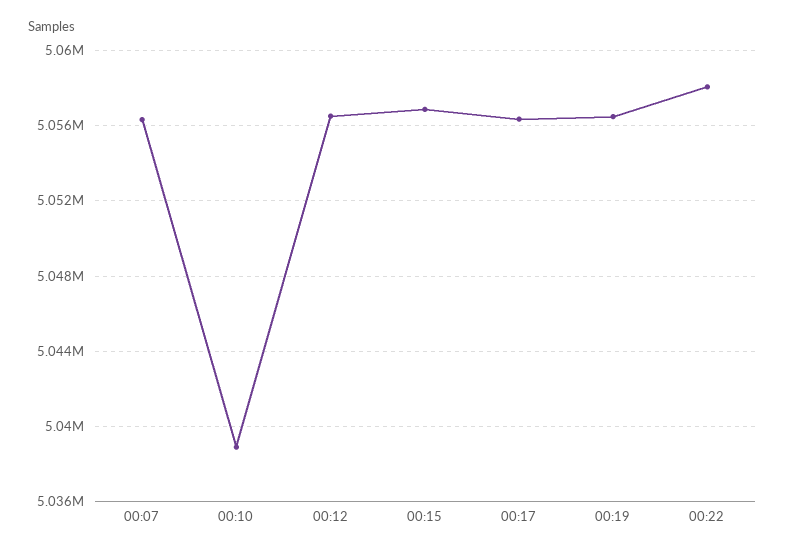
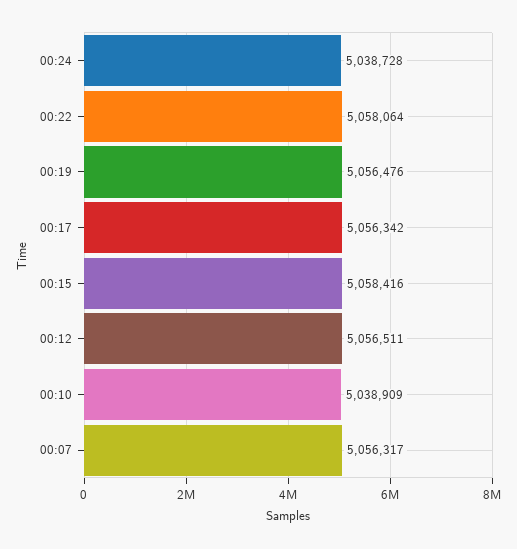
00:15: 5057000 -> 5058416
00:24: none -> 5038728

